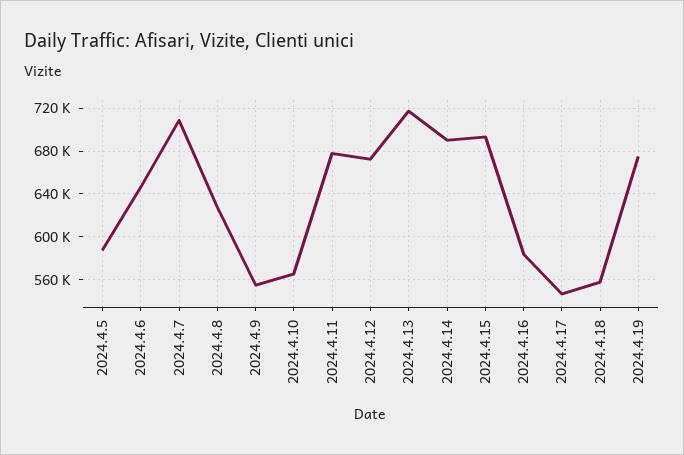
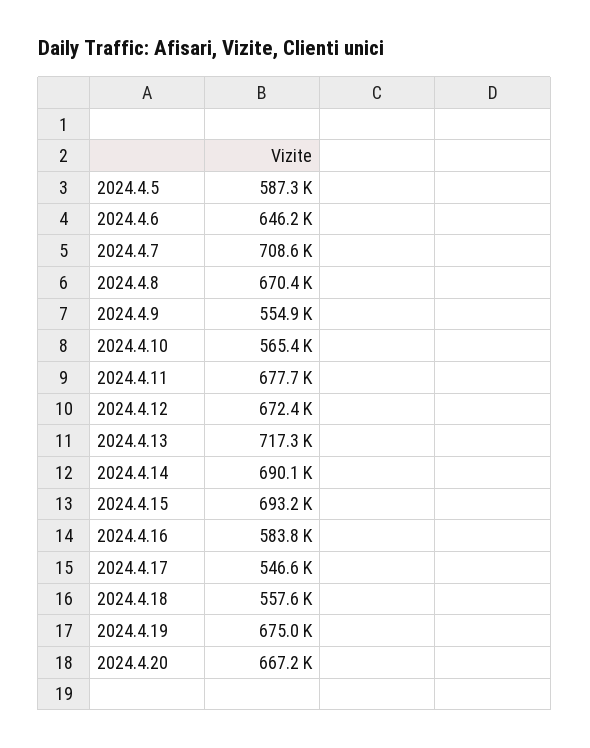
2024.4.8: 630000 -> 670400
2024.4.20: none -> 667200

